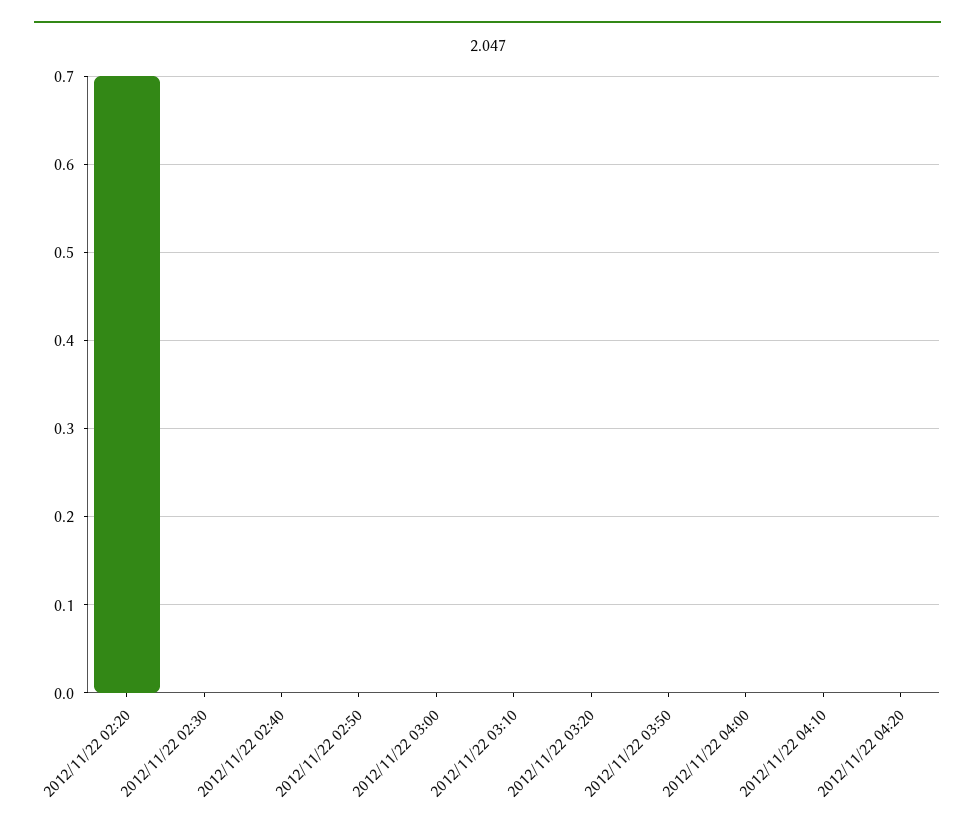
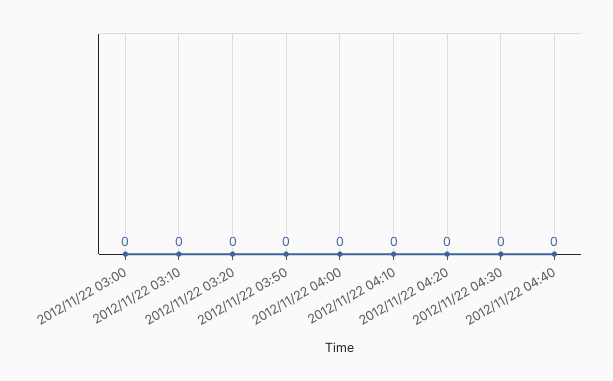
2012/11/22 02:20: 0.7 -> none
2012/11/22 02:30: 0 -> none
2012/11/22 02:40: 0 -> none
2012/11/22 02:50: 0 -> none
2012/11/22 04:30: none -> 0
2012/11/22 04:40: none -> 0

